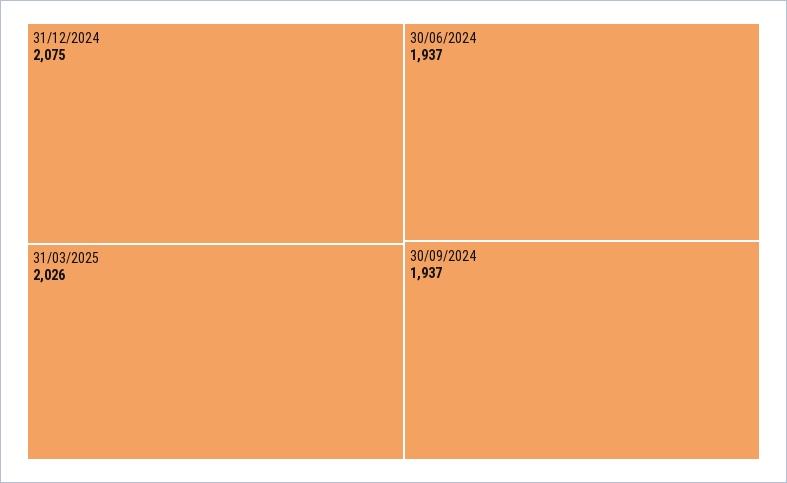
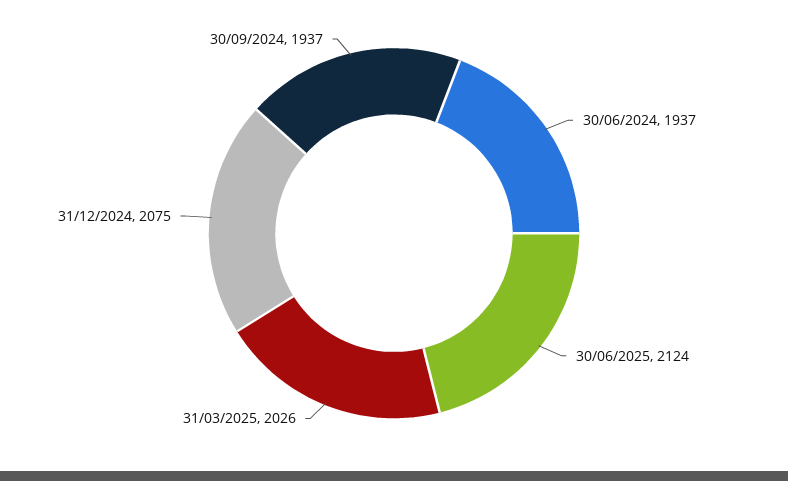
30/06/2025: none -> 2124

